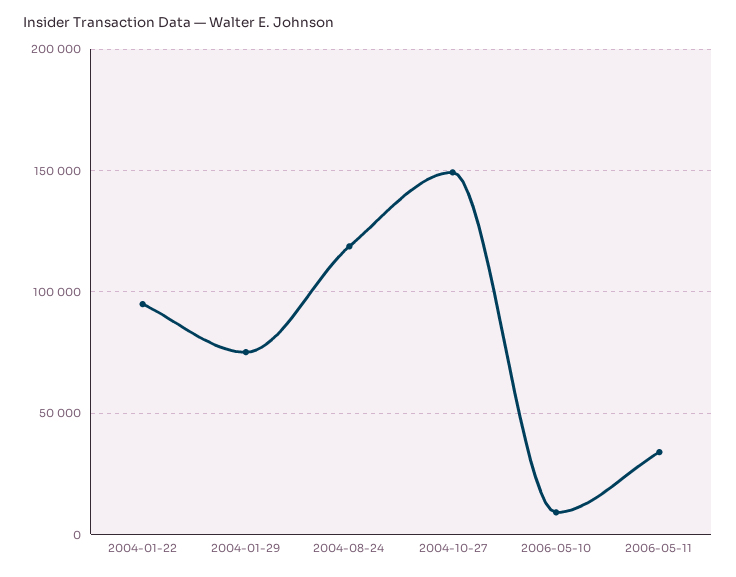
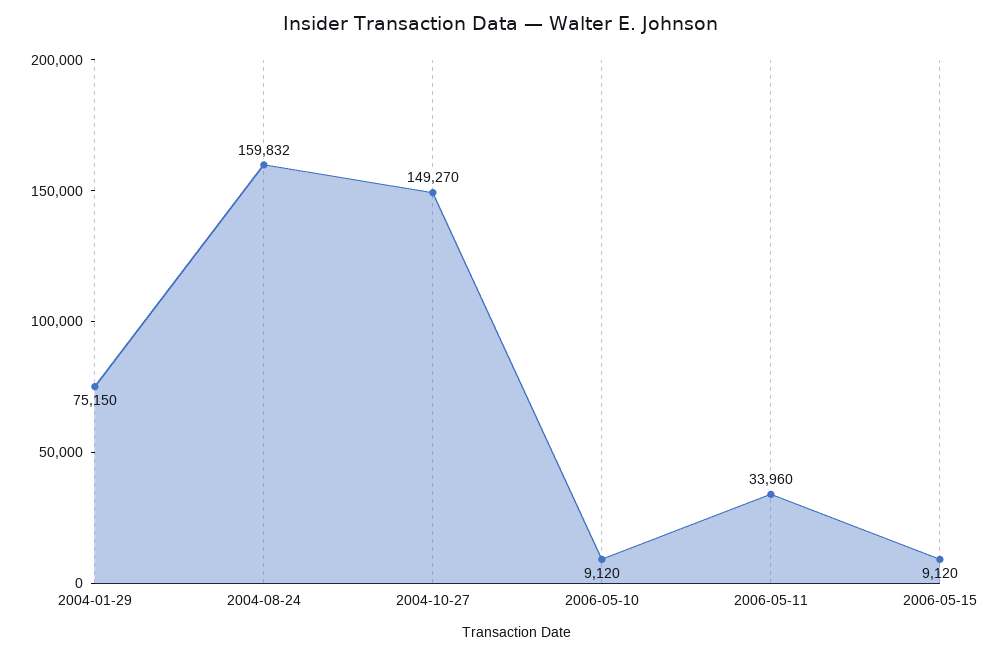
2004-01-22: 95000 -> none
2004-08-24: 120000 -> 159832
2006-05-15: none -> 9120

